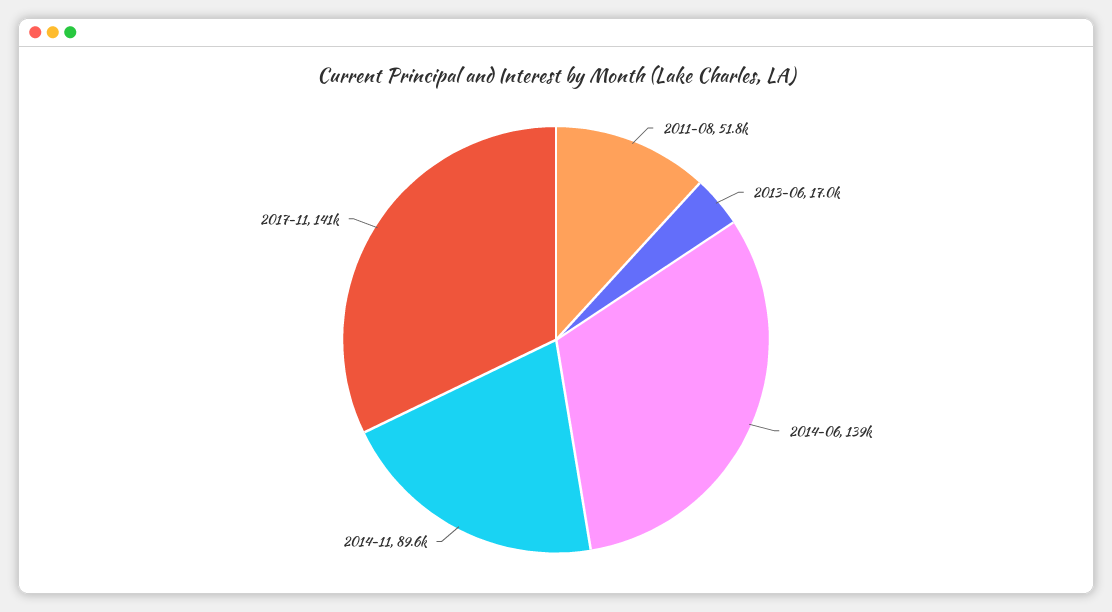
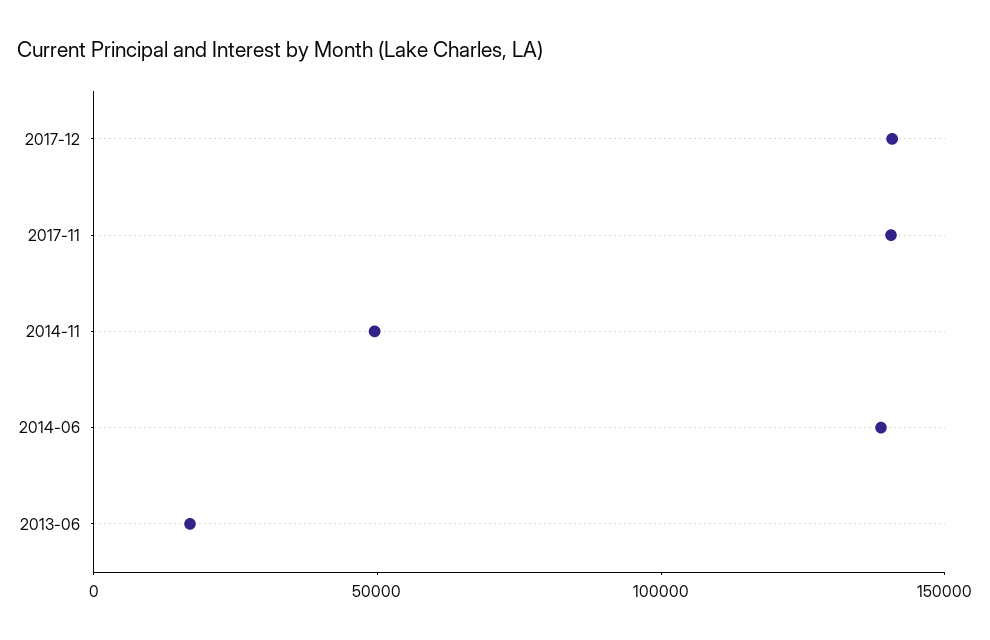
2011-08: 51800 -> none
2014-11: 89600 -> 50000
2017-12: none -> 140000

